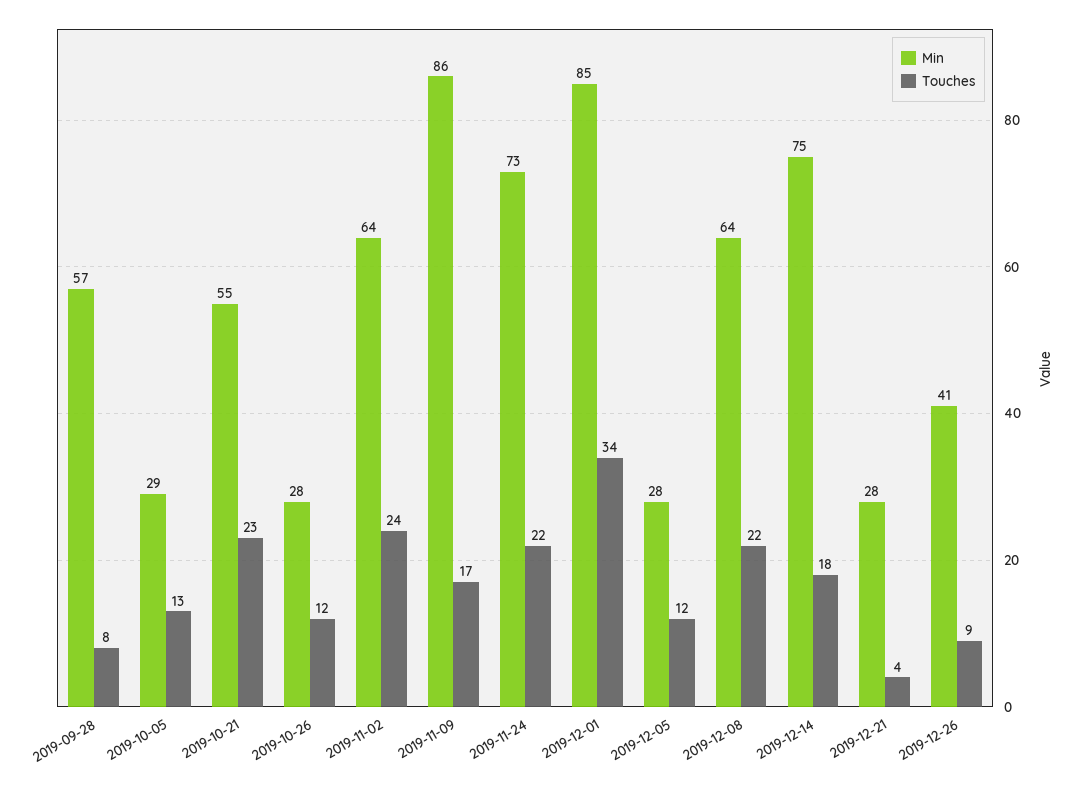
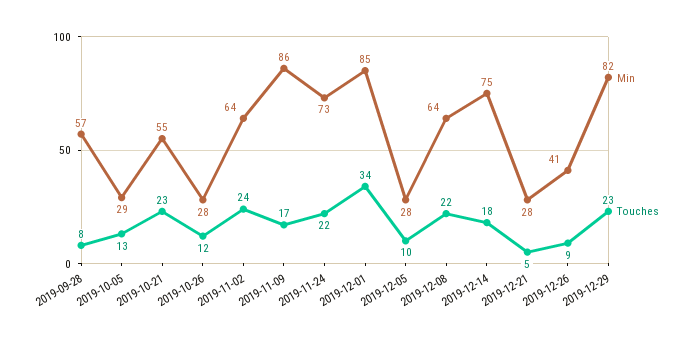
Touches, 2019-12-05: 12 -> 10
Touches, 2019-12-21: 4 -> 5
Min, 2019-12-29: none -> 82
Touches, 2019-12-29: none -> 23

